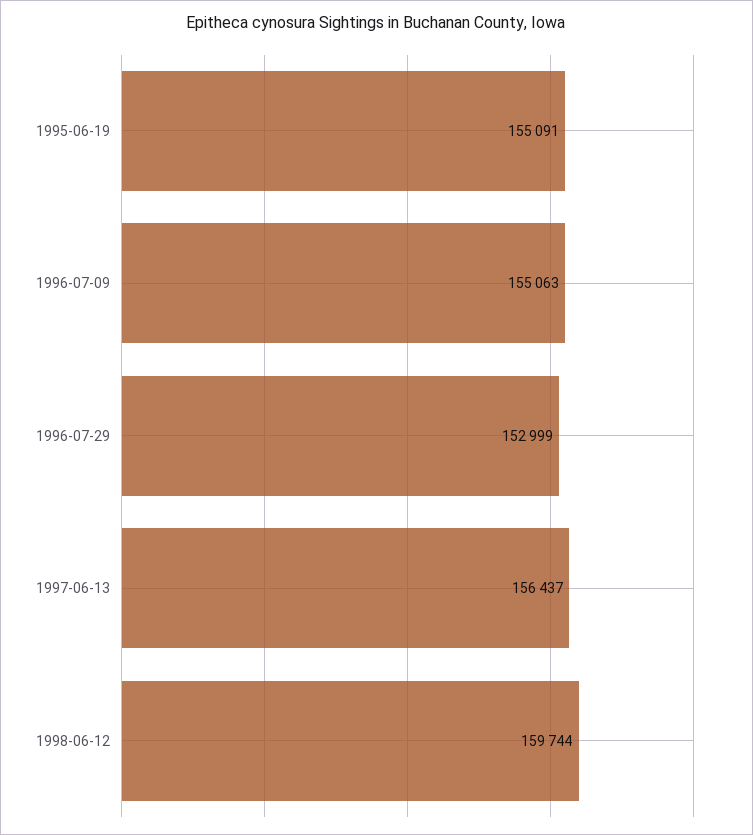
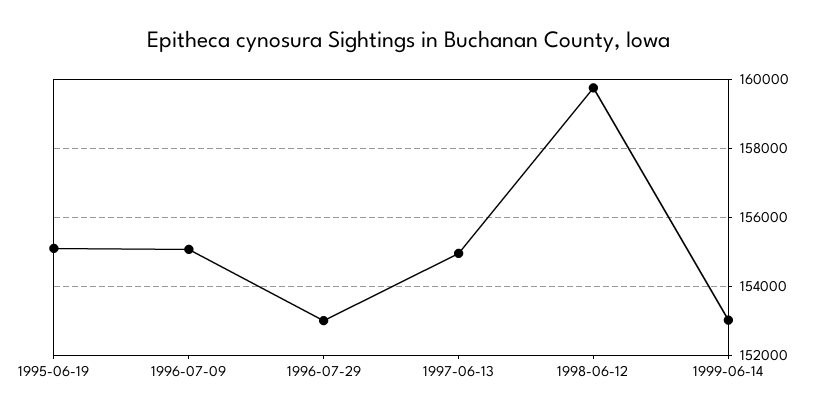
1997-06-13: 156437 -> 155000
1999-06-14: none -> 153000

